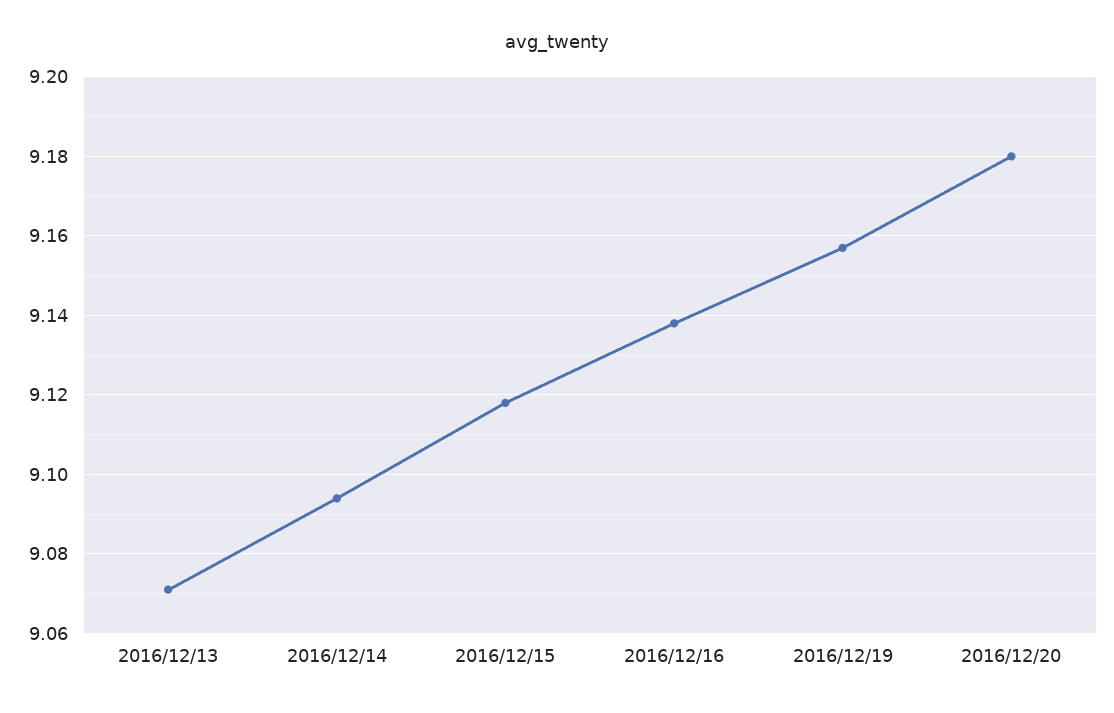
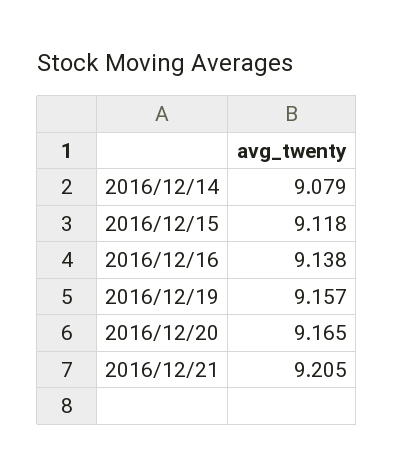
2016/12/13: 9.07 -> none
2016/12/14: 9.095 -> 9.079
2016/12/20: 9.18 -> 9.165
2016/12/21: none -> 9.205

